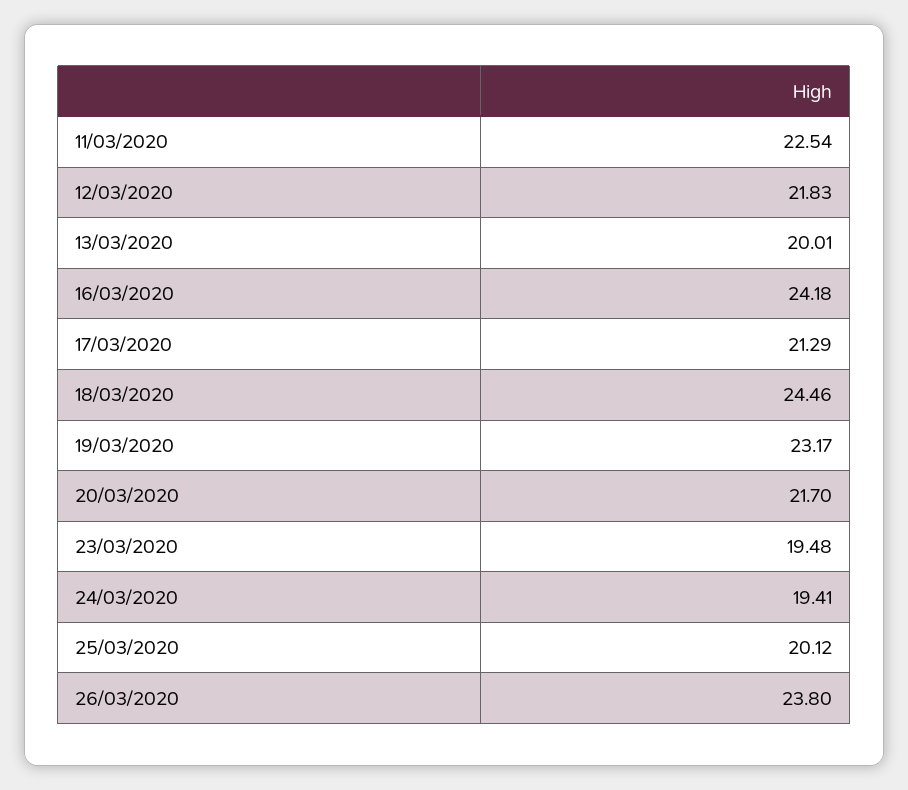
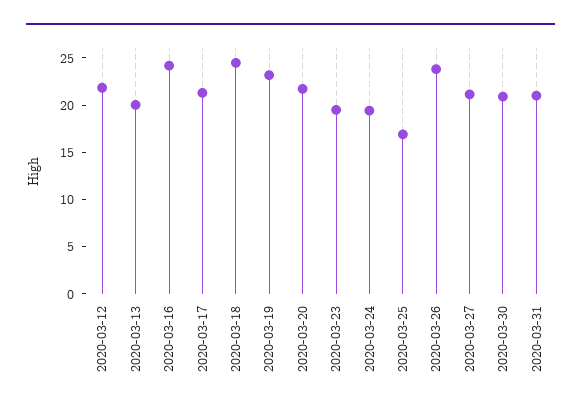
11/03/2020: 22.54 -> none
25/03/2020: 20.12 -> 17
2020-03-27: none -> 21
2020-03-30: none -> 21
2020-03-31: none -> 21

